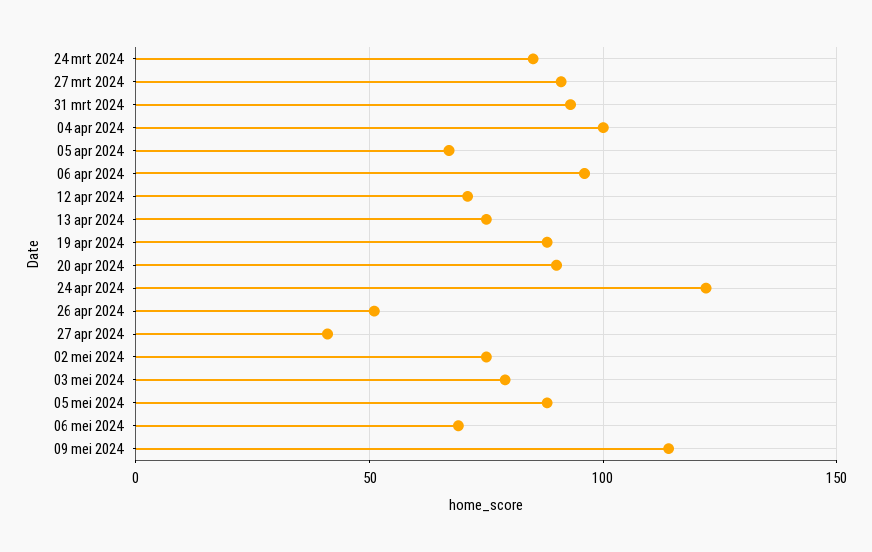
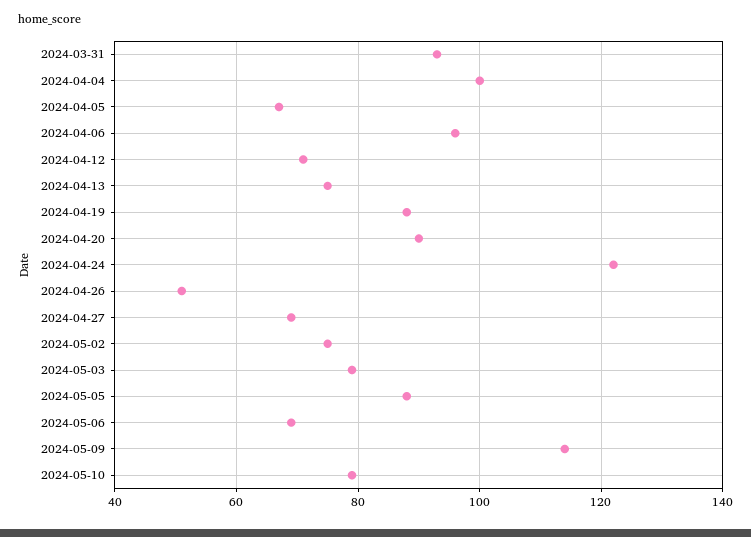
24 mrt 2024: 85 -> none
27 mrt 2024: 90 -> none
27 apr 2024: 40 -> 70
2024-05-10: none -> 80

